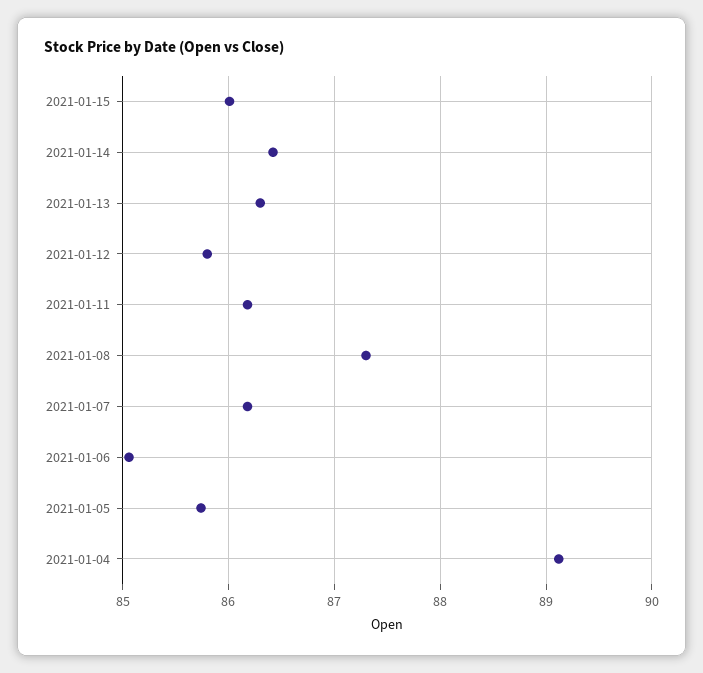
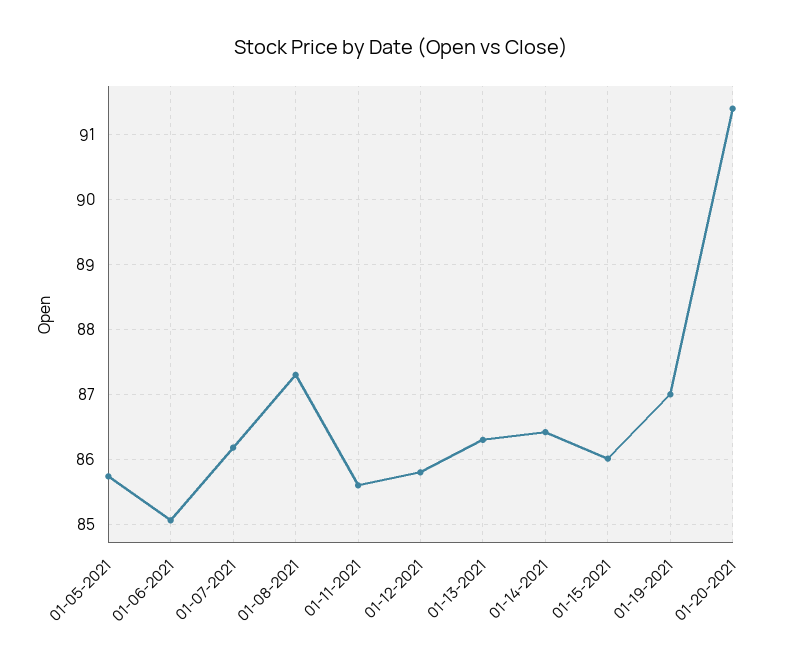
2021-01-11: 86.2 -> 85.6
2021-01-04: 89.1 -> none
01-19-2021: none -> 87
01-20-2021: none -> 91.4

